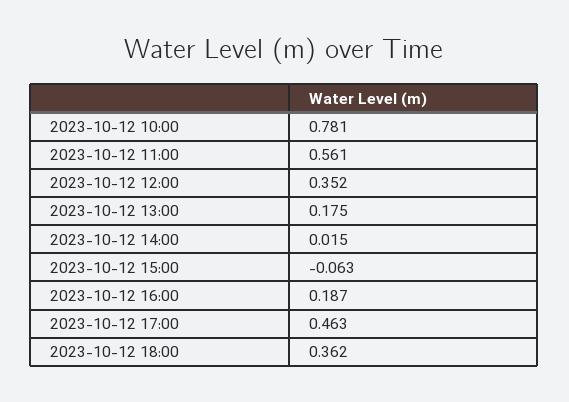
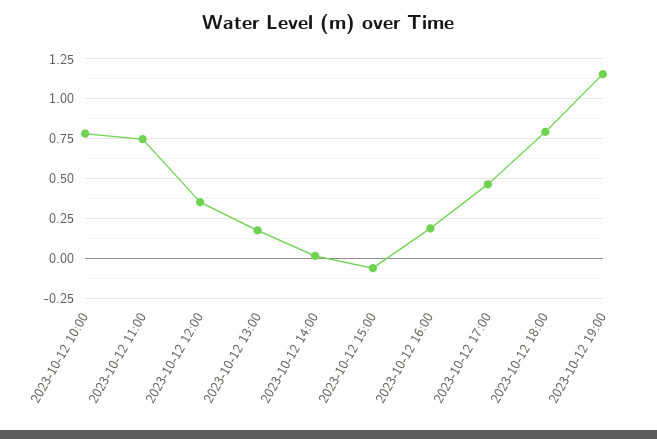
2023-10-12 11:00: 0.561 -> 0.75
2023-10-12 18:00: 0.362 -> 0.8
2023-10-12 19:00: none -> 1.15

